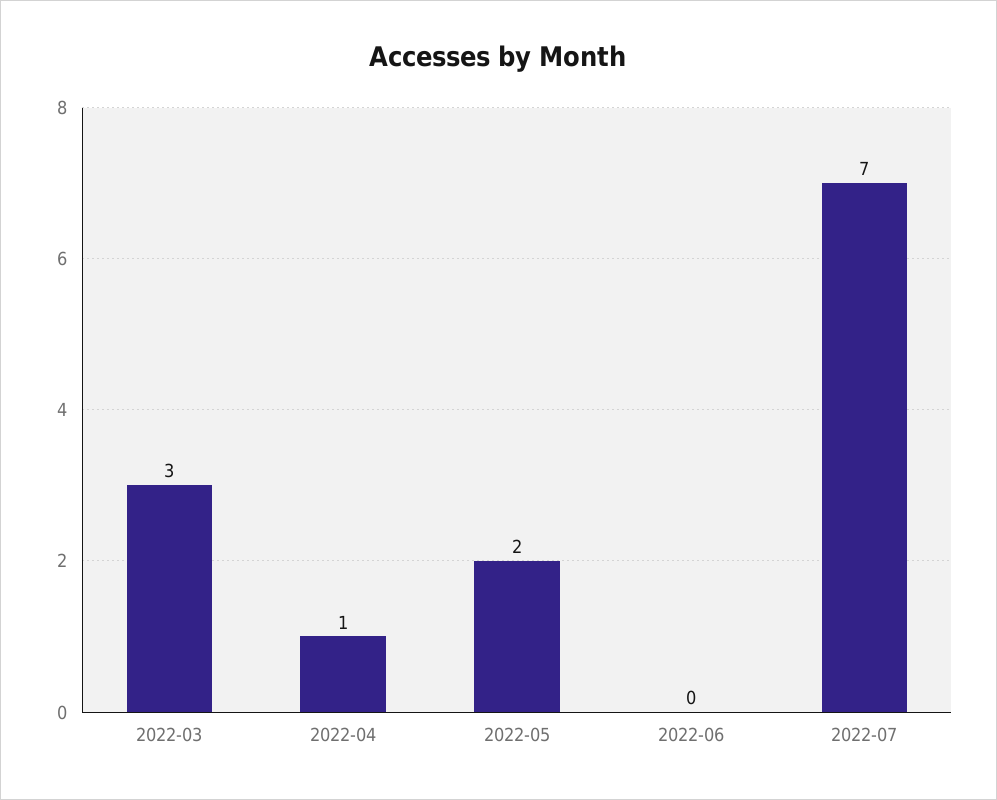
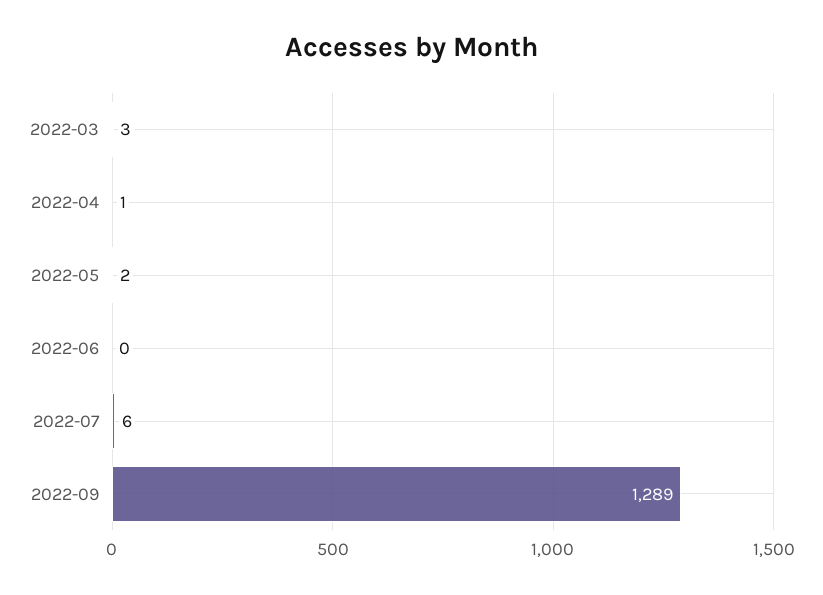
2022-07: 7 -> 6
2022-09: none -> 1289

